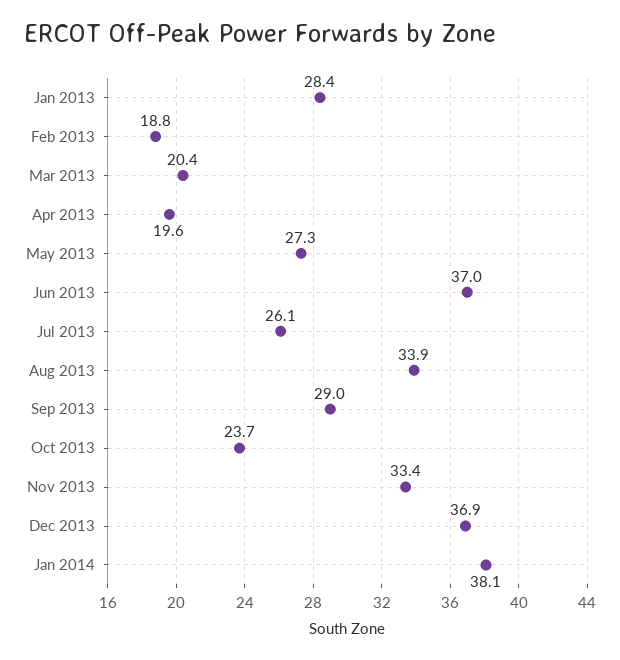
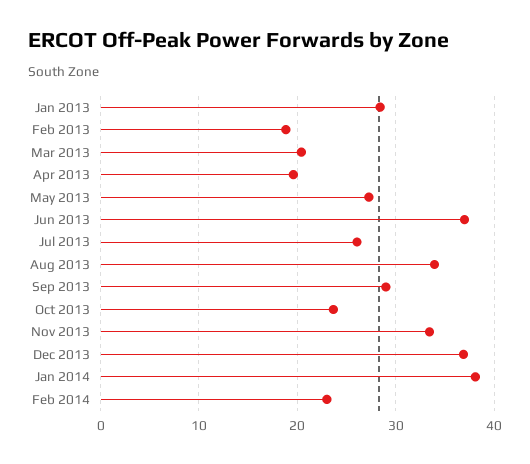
Feb 2014: none -> 23

